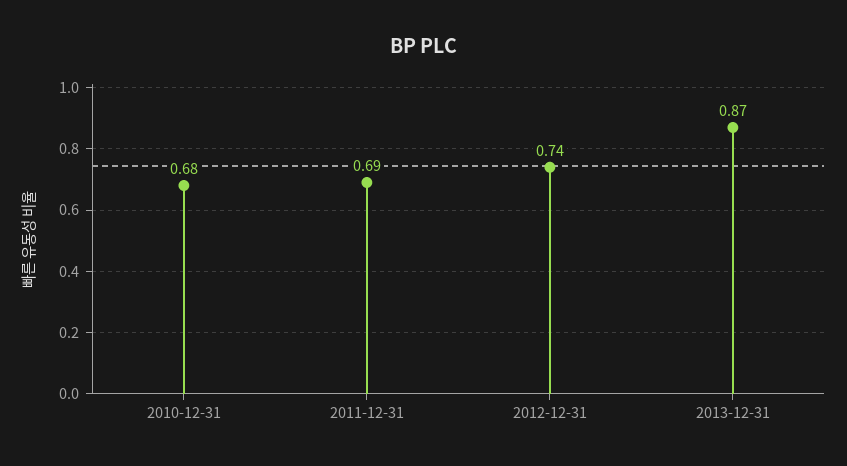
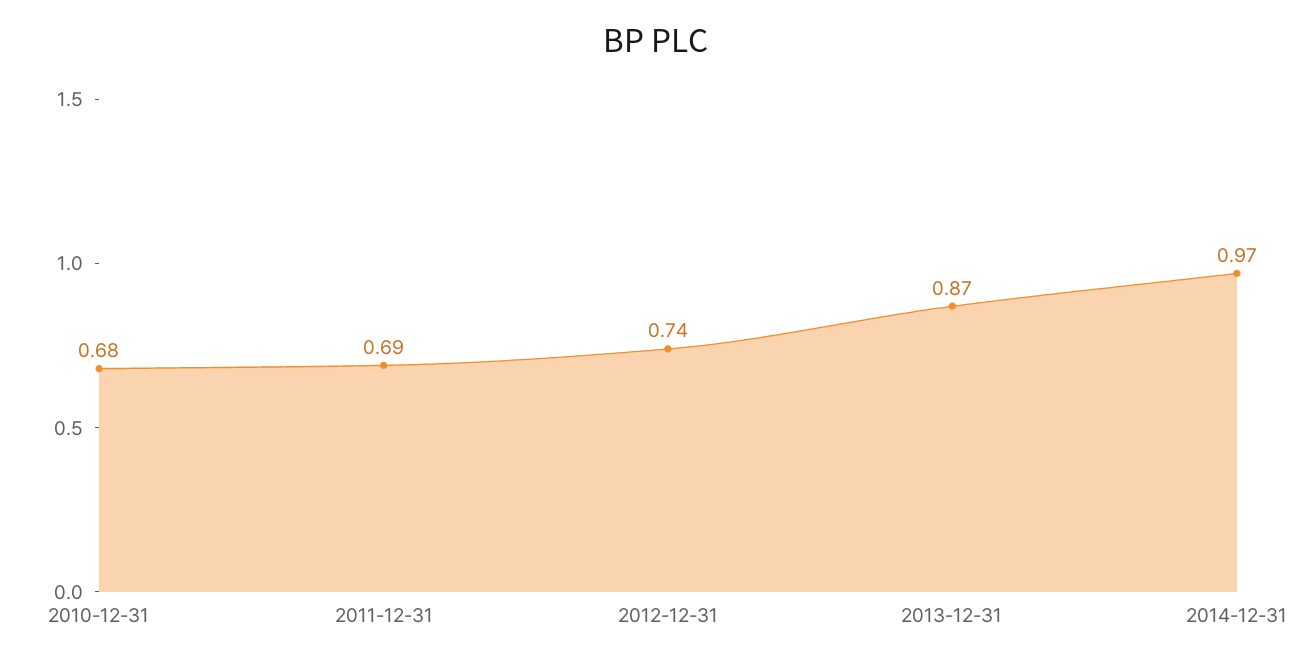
2014-12-31: none -> 0.97

